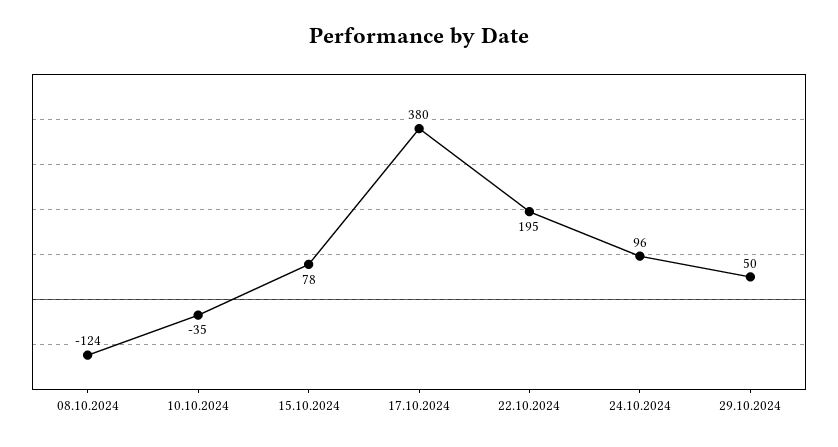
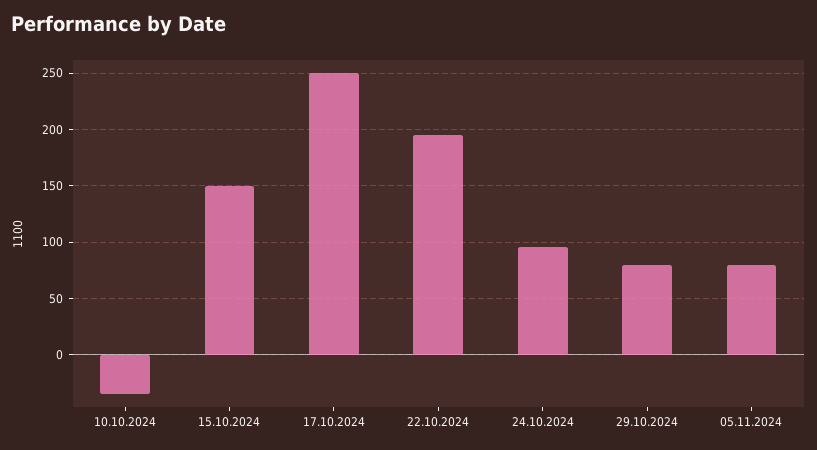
08.10.2024: -124 -> none
15.10.2024: 78 -> 150
17.10.2024: 380 -> 250
29.10.2024: 50 -> 80
05.11.2024: none -> 80

